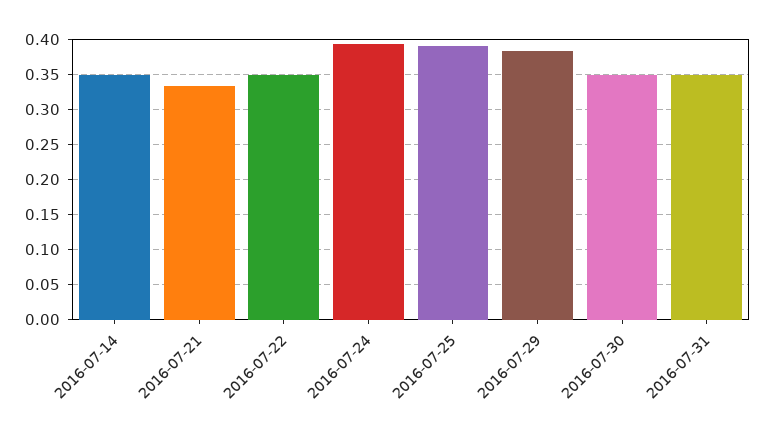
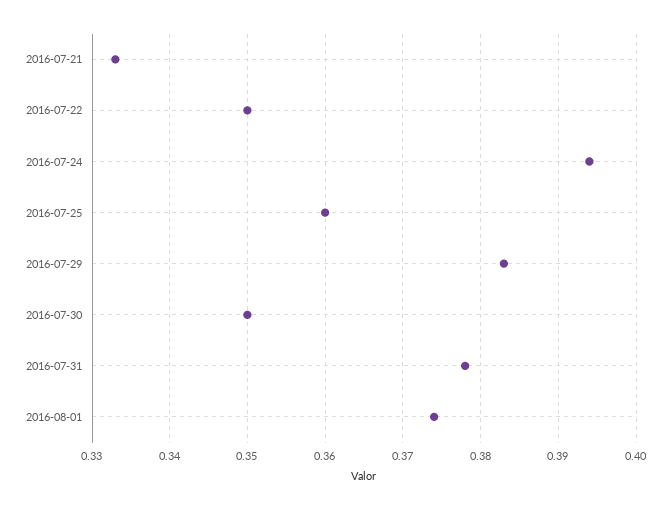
2016-07-14: 0.35 -> none
2016-07-25: 0.39 -> 0.36
2016-07-31: 0.35 -> 0.378
2016-08-01: none -> 0.374

